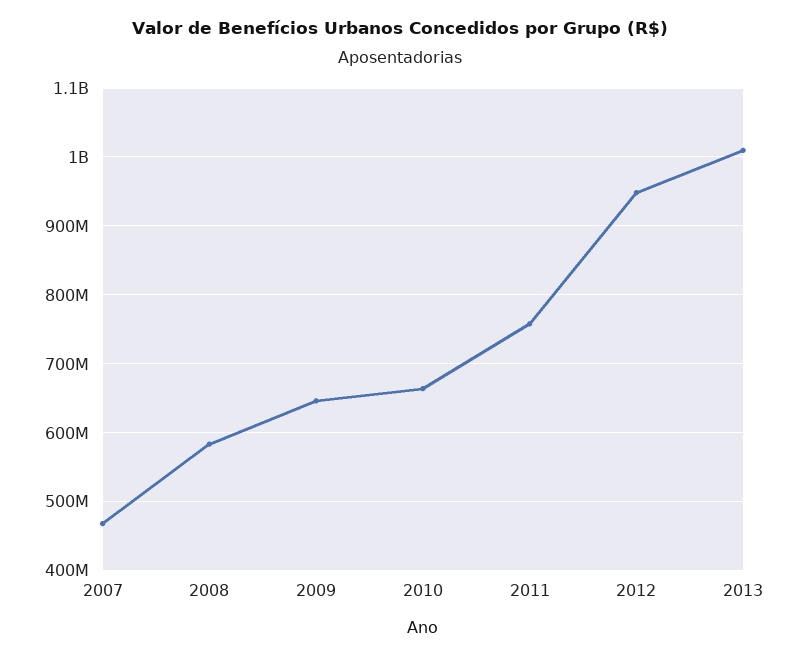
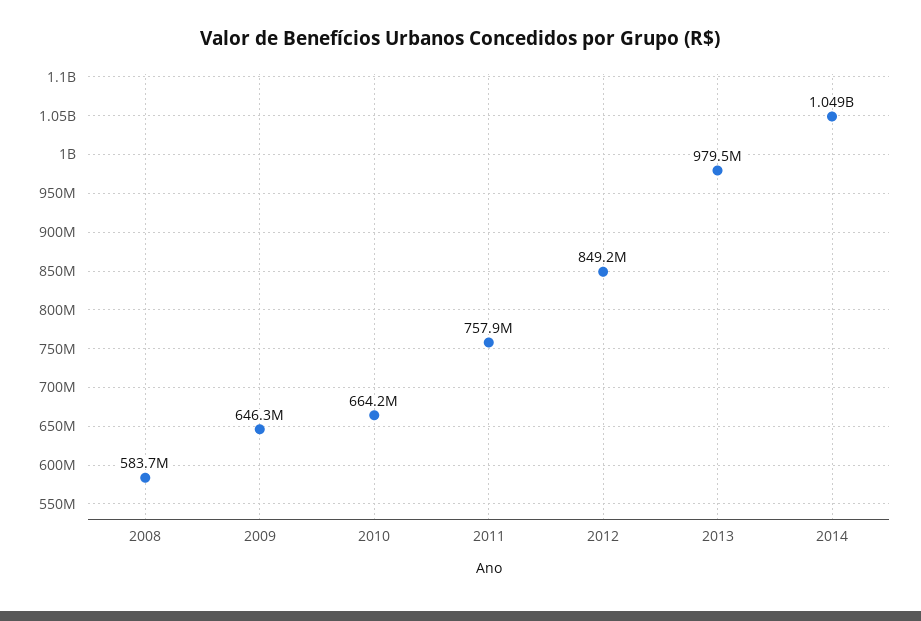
2007: 470000000 -> none
2012: 950000000 -> 849200000
2013: 1010000000 -> 979500000
2014: none -> 1049000000

